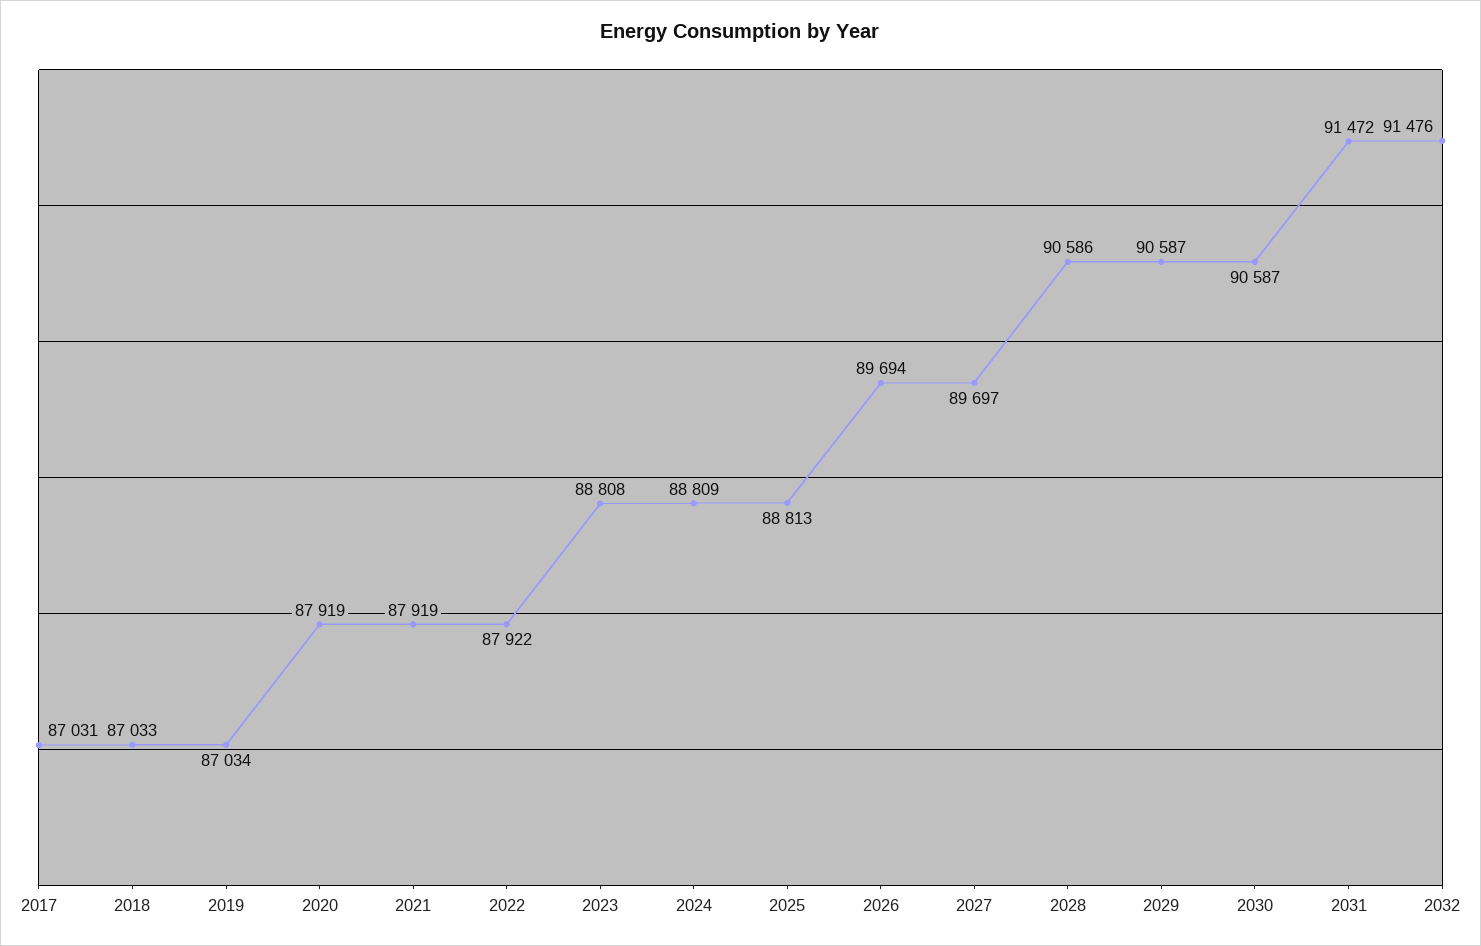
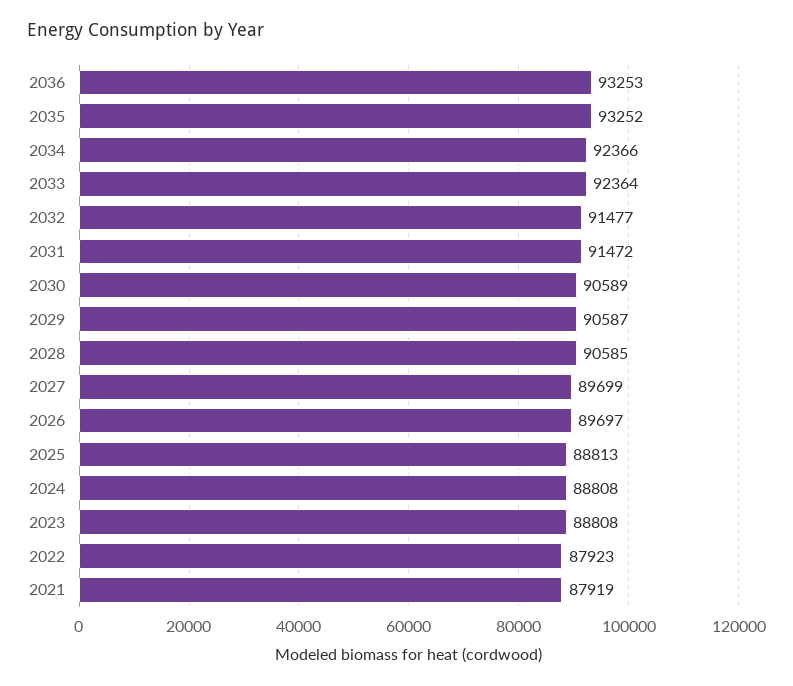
2017: 87031 -> none
2018: 87033 -> none
2019: 87034 -> none
2020: 87919 -> none
2022: 87922 -> 87923
2024: 88809 -> 88808
2026: 89694 -> 89697
2027: 89697 -> 89699
2028: 90586 -> 90585
2030: 90587 -> 90589
2032: 91476 -> 91477
2036: none -> 93253
2035: none -> 93252
2034: none -> 92366
2033: none -> 92364

